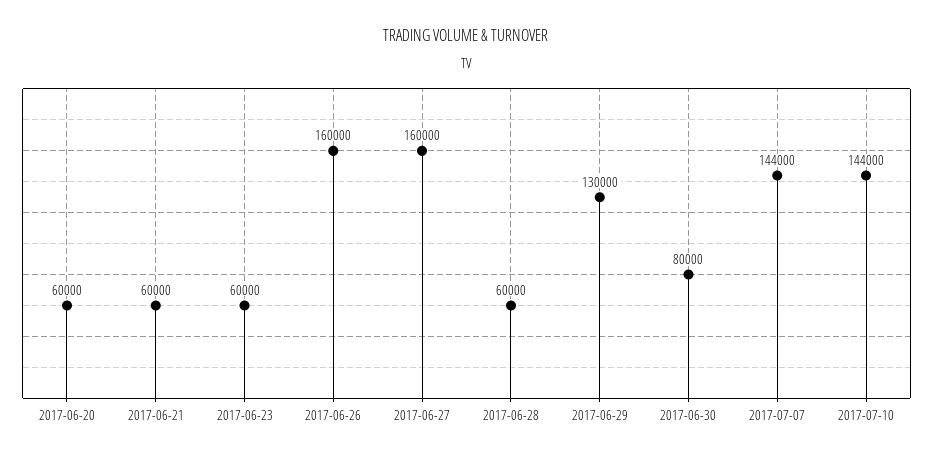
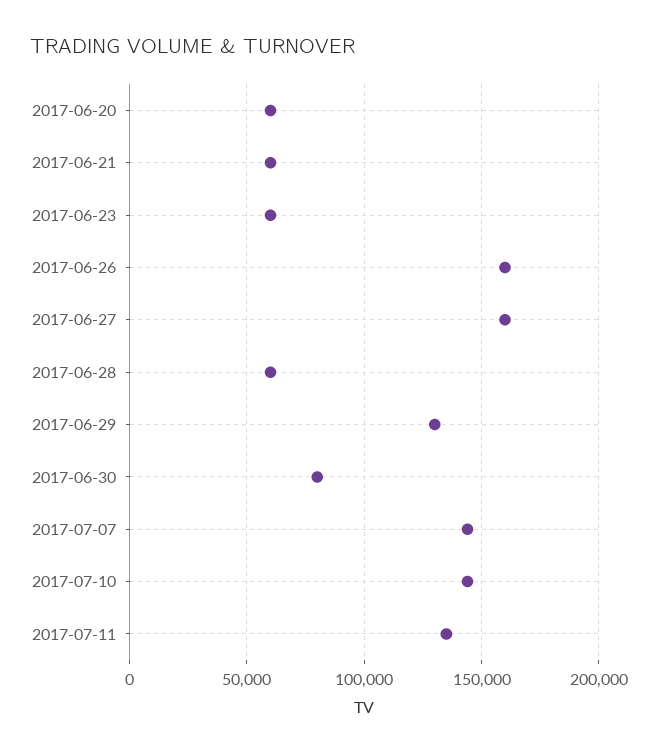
2017-07-11: none -> 135000

